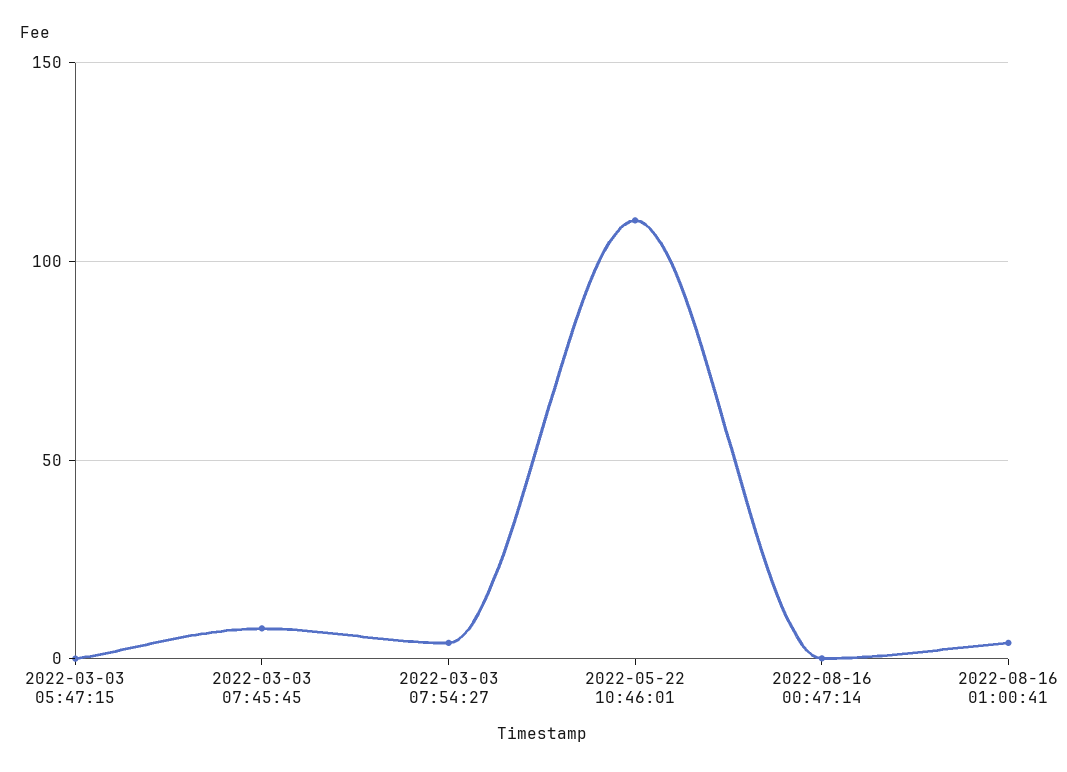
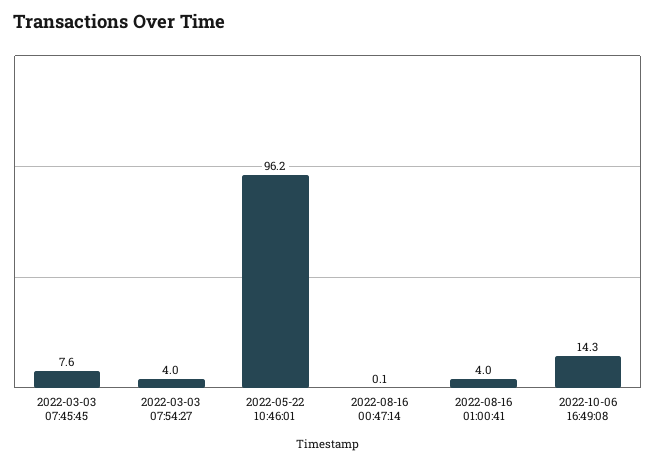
2022-03-03 05:47:15: 0 -> none
2022-05-22 10:46:01: 110 -> 96.2
2022-10-06 16:49:08: none -> 14.3

